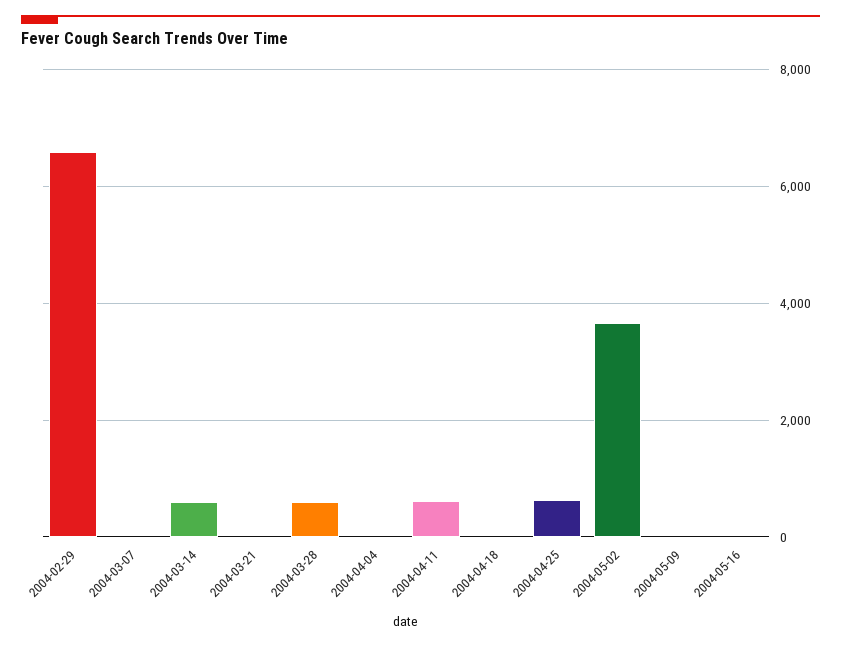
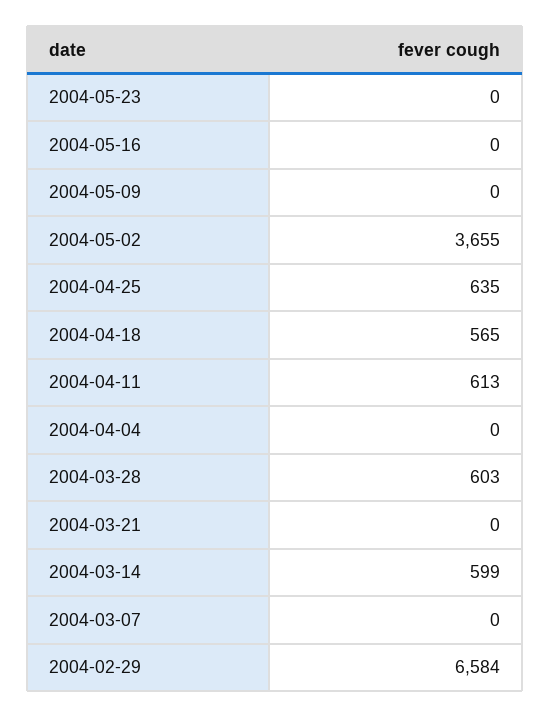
2004-04-18: 0 -> 565
2004-05-23: none -> 0

